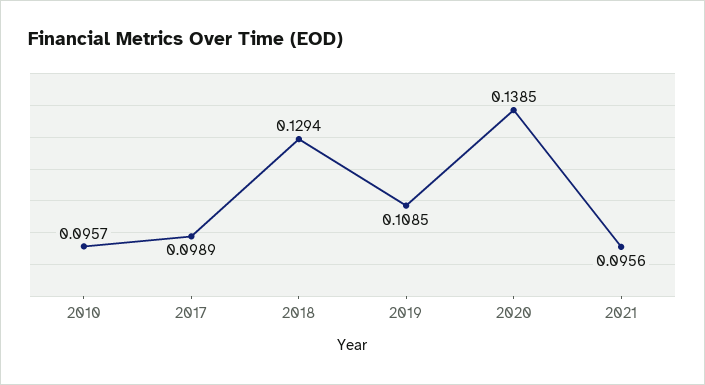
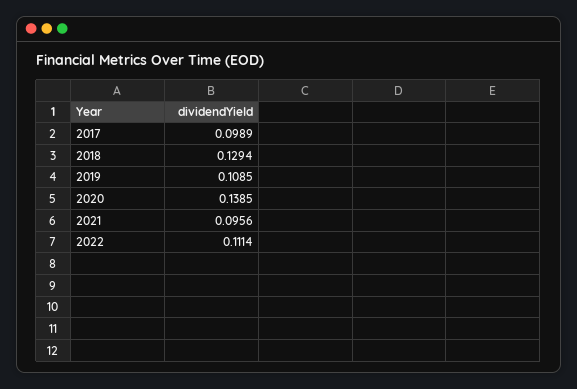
2010: 0.0957 -> none
2022: none -> 0.1114

